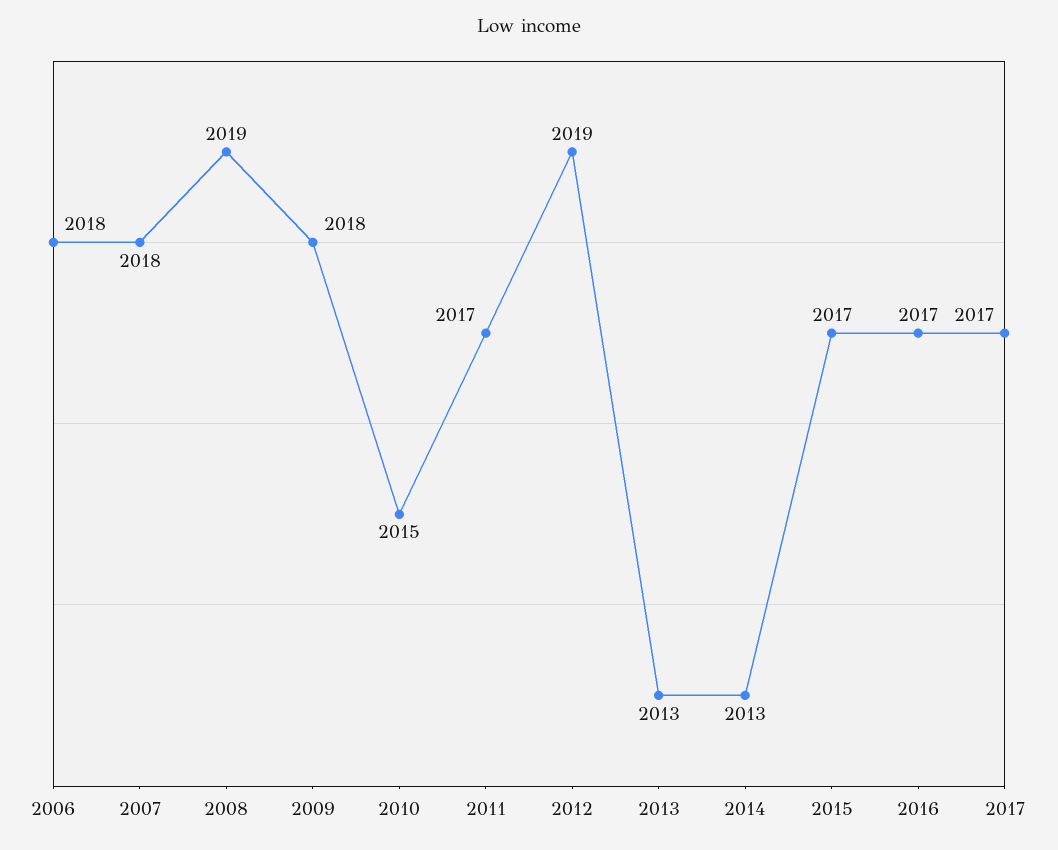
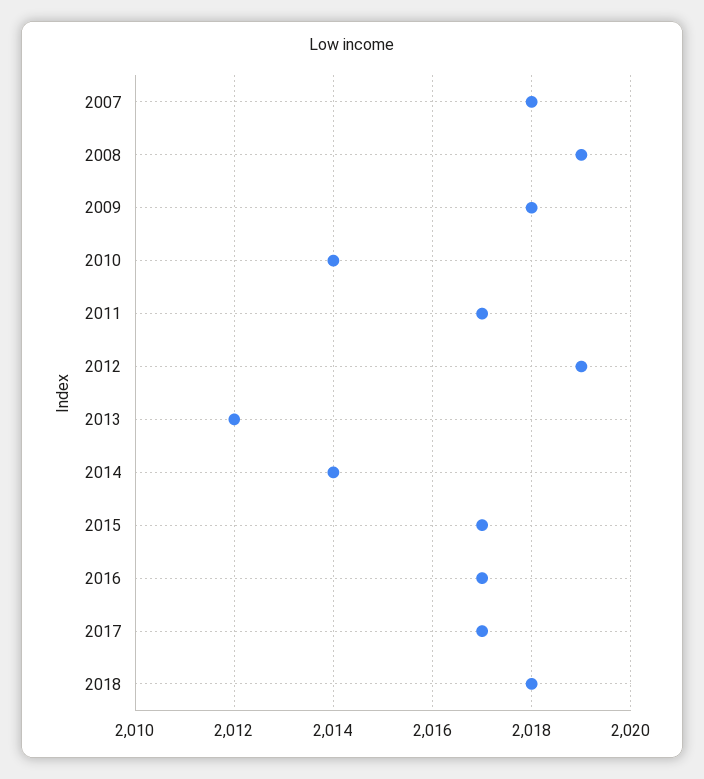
2006: 2018 -> none
2010: 2015 -> 2014
2013: 2013 -> 2012
2014: 2013 -> 2014
2018: none -> 2018

